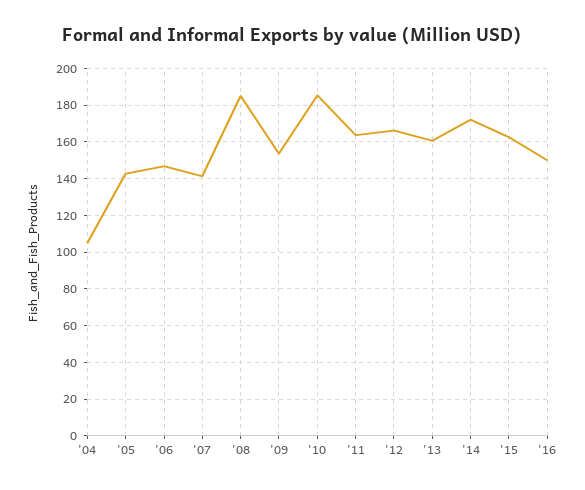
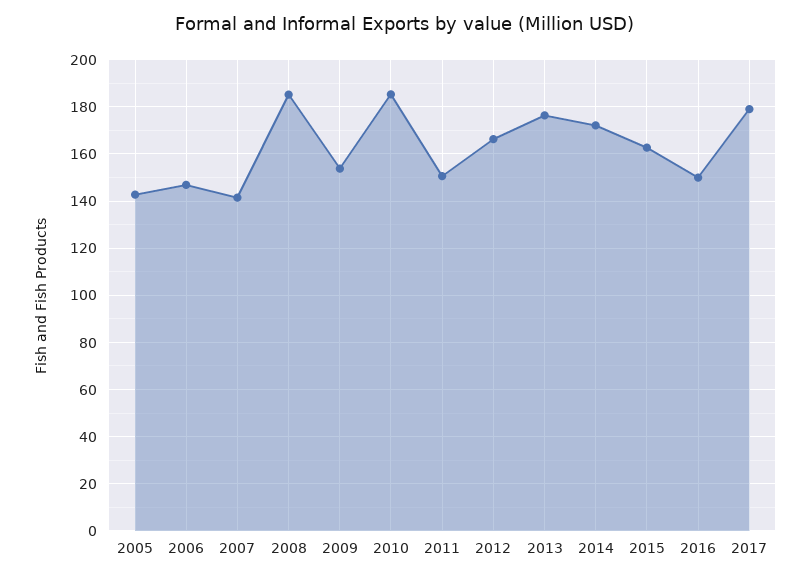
'04: 105 -> none
'11: 165 -> 150
'13: 160 -> 175
2017: none -> 180

